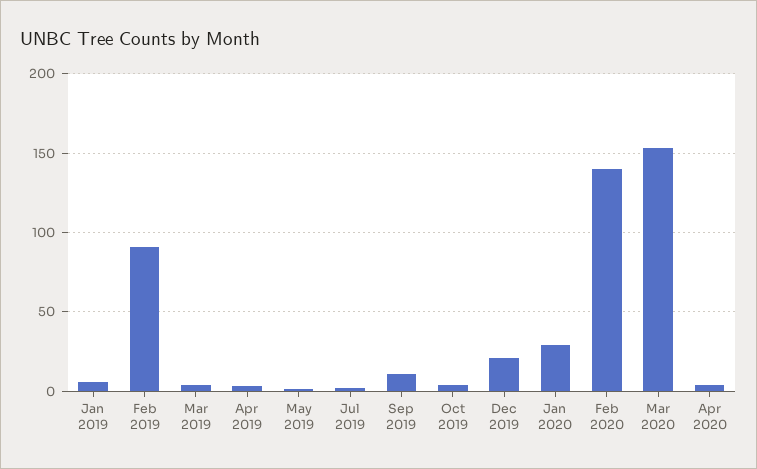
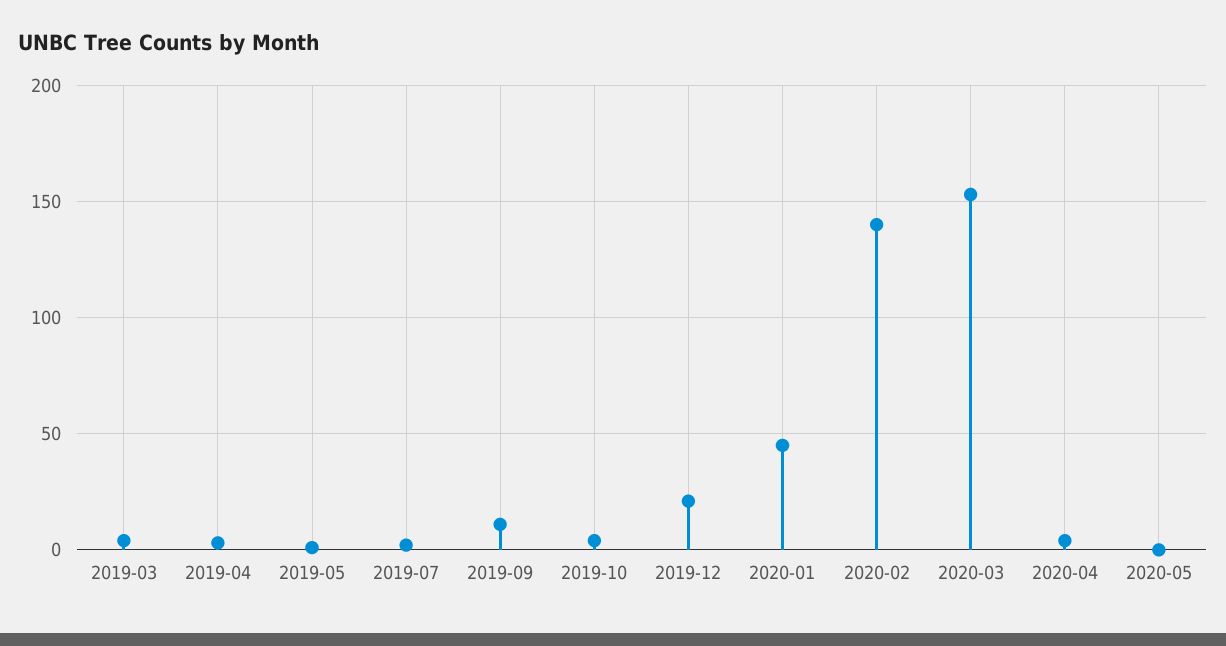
Jan 2019: 5 -> none
Feb 2019: 90 -> none
Jan 2020: 30 -> 45
2020-05: none -> 0

